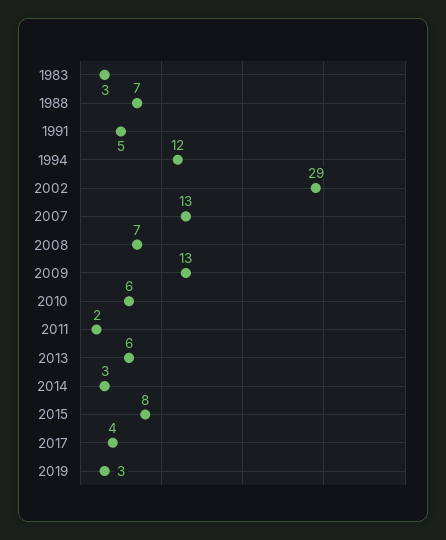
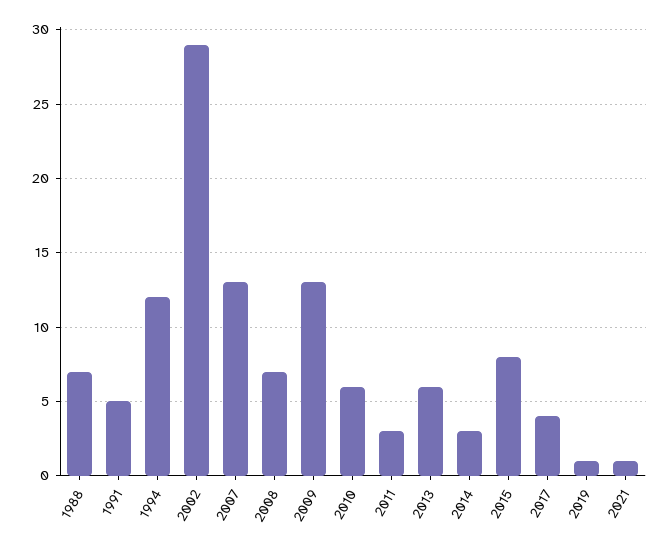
1983: 3 -> none
2011: 2 -> 3
2019: 3 -> 1
2021: none -> 1

